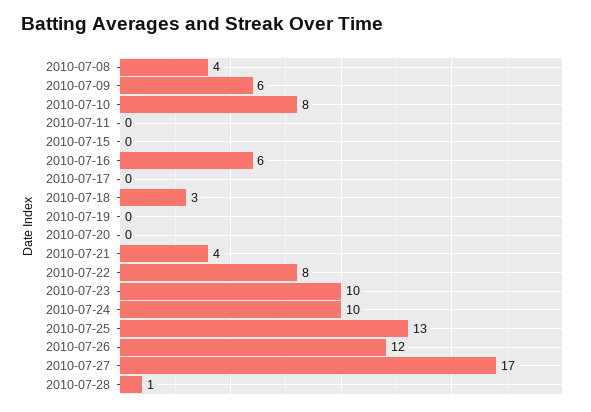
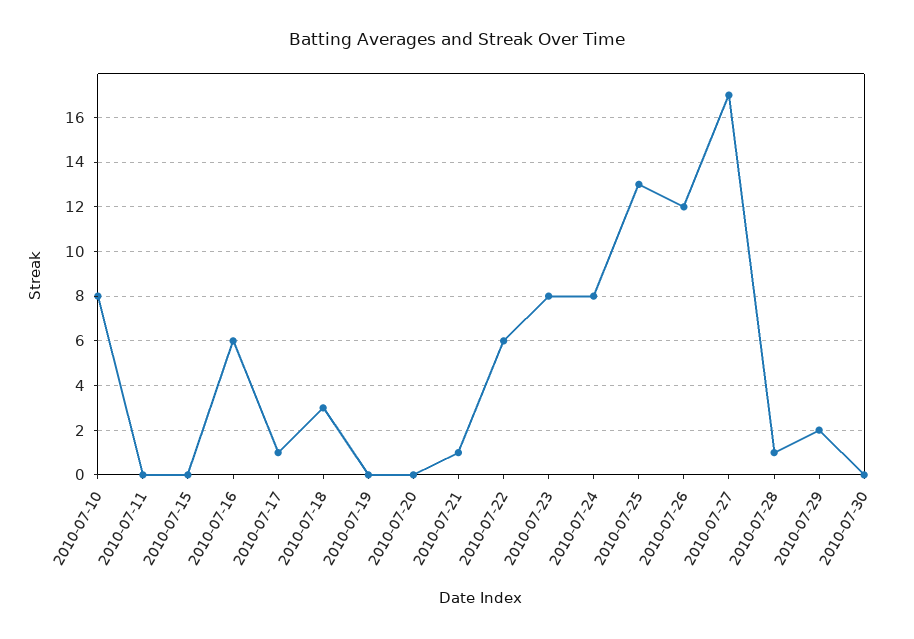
2010-07-08: 4 -> none
2010-07-09: 6 -> none
2010-07-17: 0 -> 1
2010-07-21: 4 -> 1
2010-07-22: 8 -> 6
2010-07-23: 10 -> 8
2010-07-24: 10 -> 8
2010-07-29: none -> 2
2010-07-30: none -> 0

